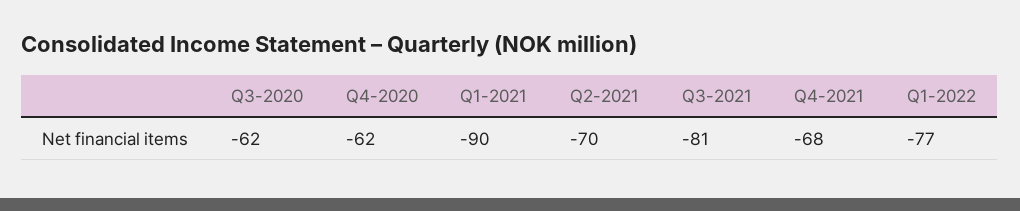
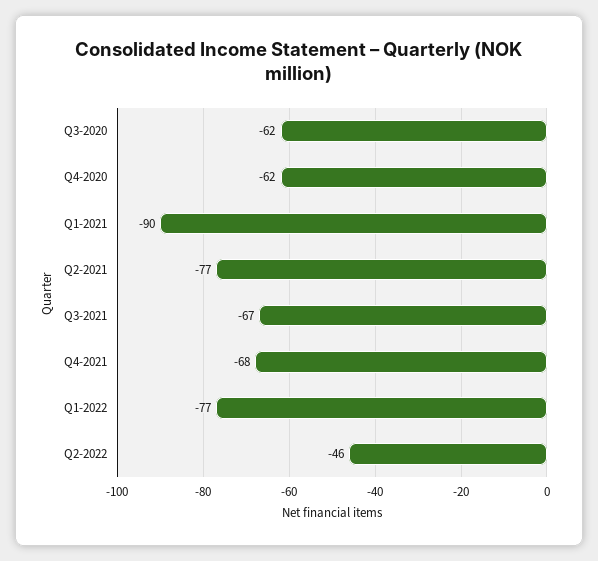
Q2-2021: -70 -> -77
Q3-2021: -81 -> -67
Q2-2022: none -> -46

